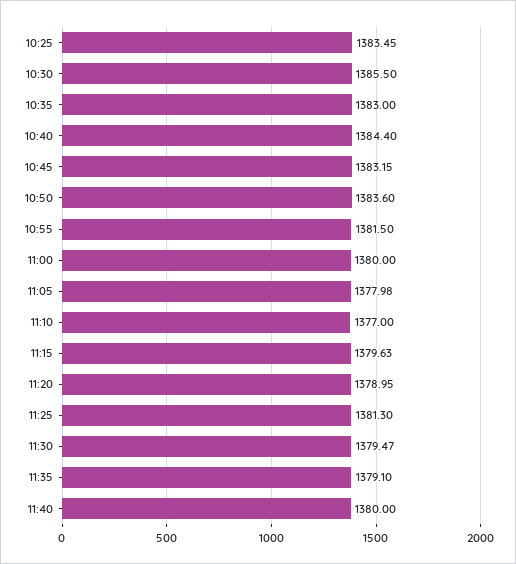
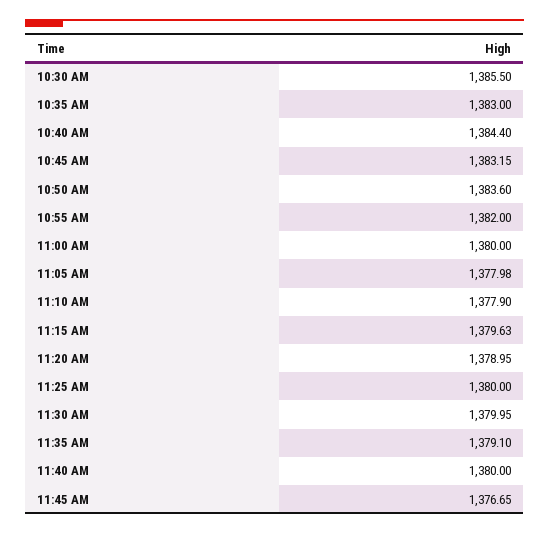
10:25: 1383.45 -> none
10:55: 1381.5 -> 1382
11:10: 1377 -> 1377.9
11:25: 1381.3 -> 1380
11:30: 1379.47 -> 1379.95
11:45 AM: none -> 1376.65

